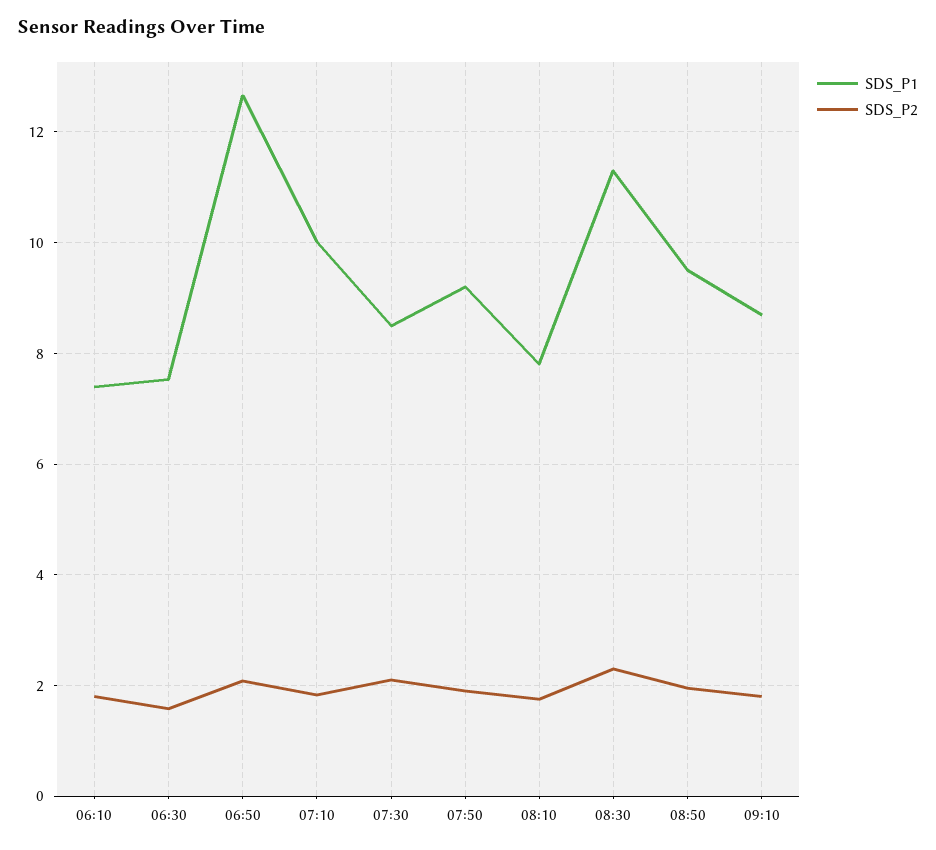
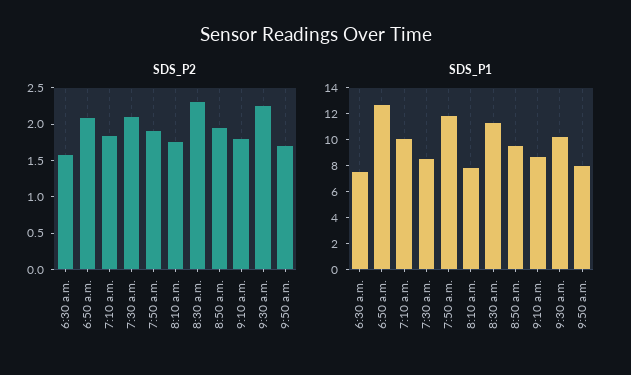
SDS_P1, 06:10: 7.4 -> none
SDS_P2, 06:10: 1.8 -> none
SDS_P1, 07:50: 9.2 -> 12
SDS_P2, 9:30 a.m.: none -> 2.25
SDS_P2, 9:50 a.m.: none -> 1.75
SDS_P1, 9:30 a.m.: none -> 10
SDS_P1, 9:50 a.m.: none -> 8

